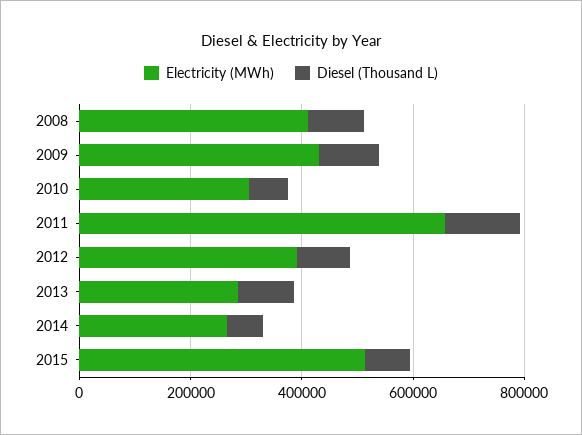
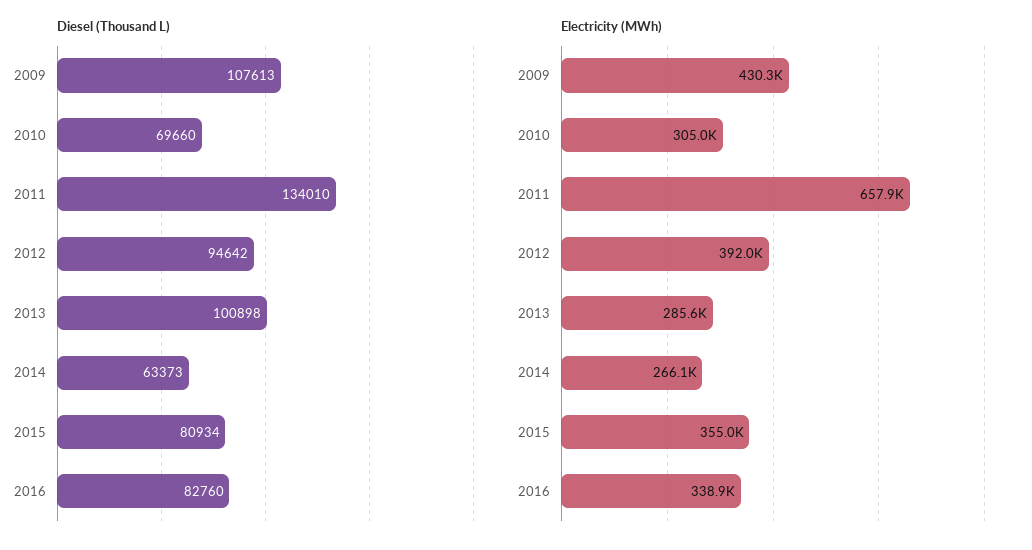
Electricity (MWh), 2008: 400000 -> none
Diesel (Thousand L), 2008: 100000 -> none
Electricity (MWh), 2015: 500000 -> 355000
Diesel (Thousand L), 2016: none -> 82760
Electricity (MWh), 2016: none -> 338900

